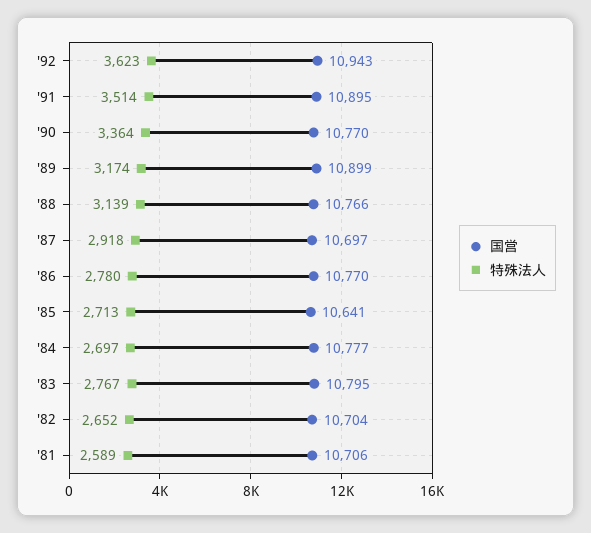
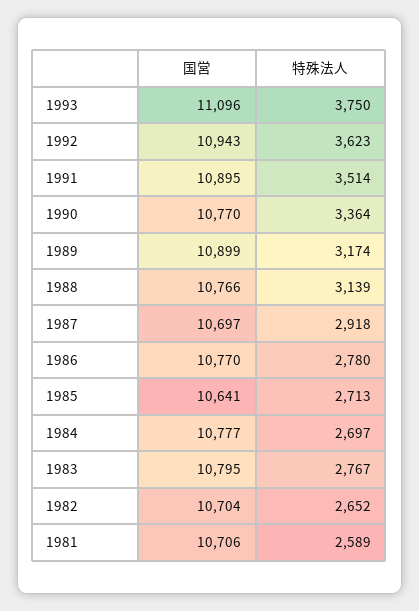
国営, 1993: none -> 11096
特殊法人, 1993: none -> 3750

